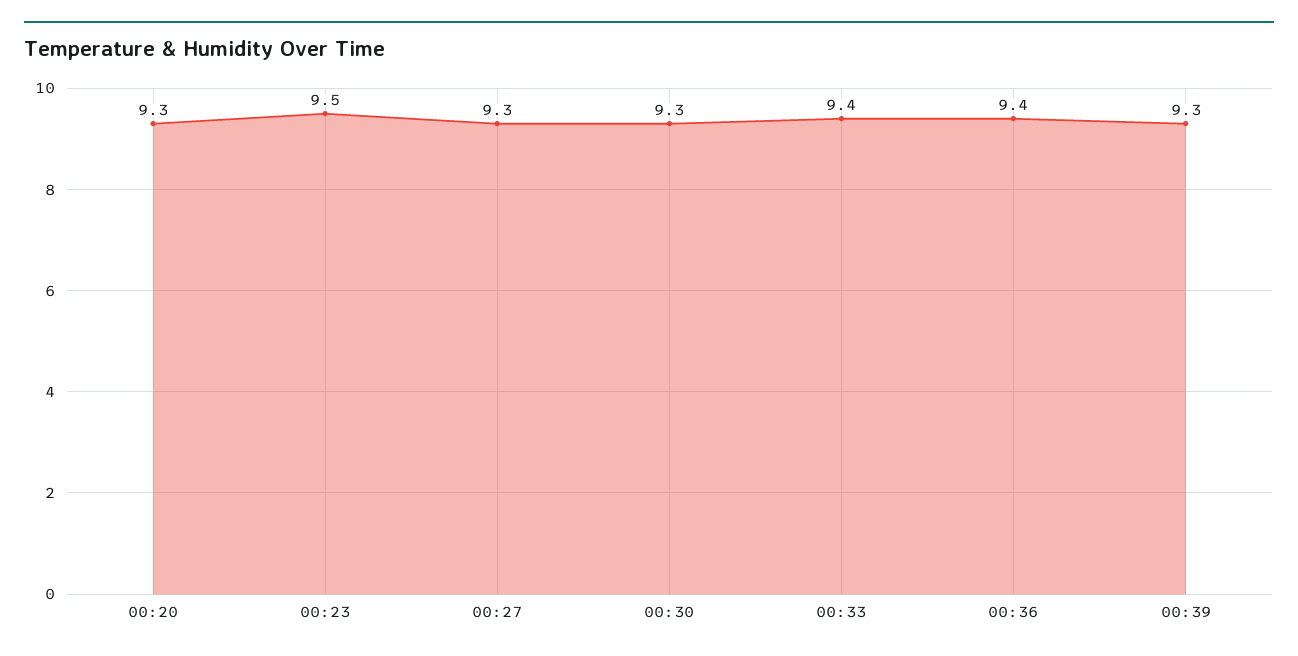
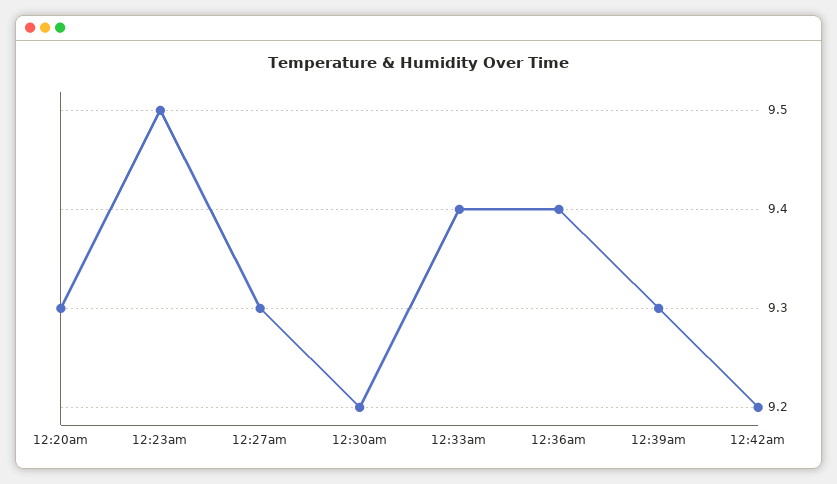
00:30: 9.3 -> 9.2
12:42am: none -> 9.2

